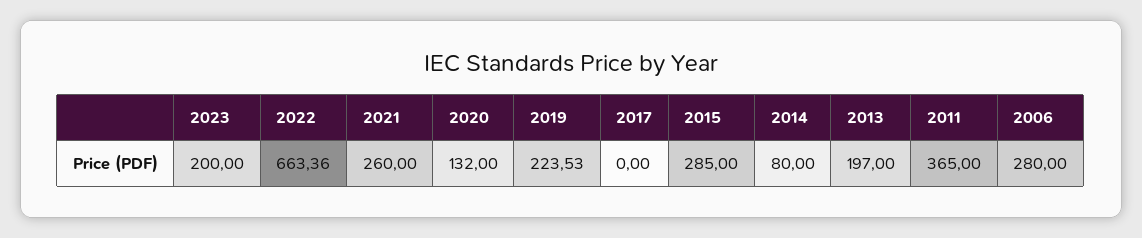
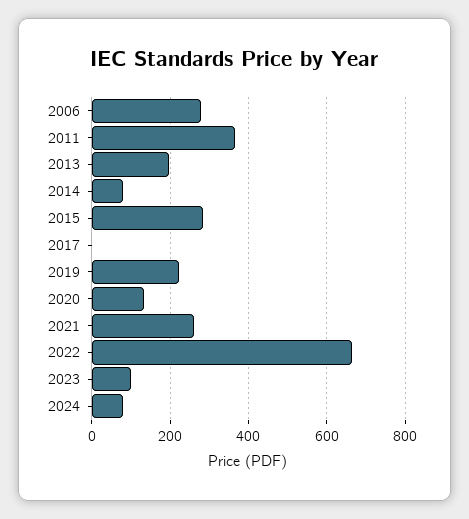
2023: 200 -> 100
2024: none -> 80

